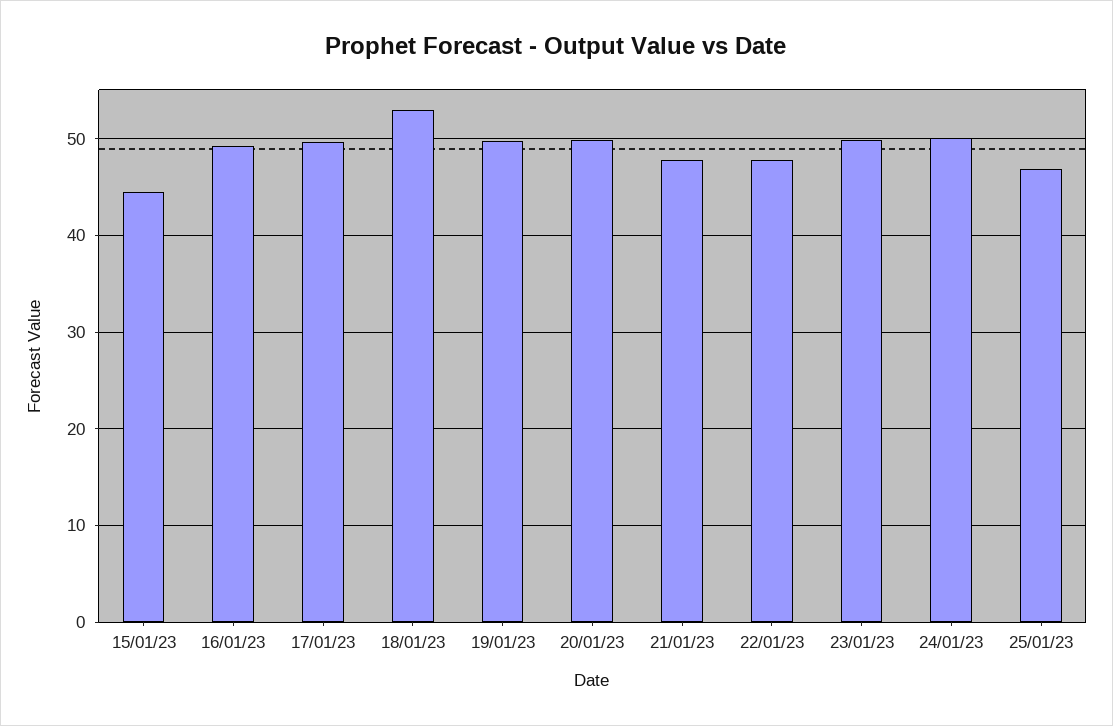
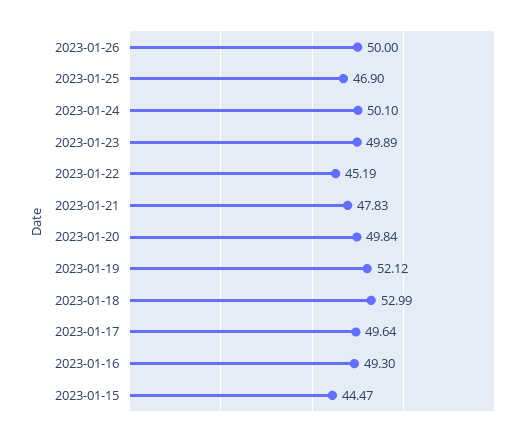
19/01/23: 50 -> 52.12
22/01/23: 48 -> 45.19
2023-01-26: none -> 50

